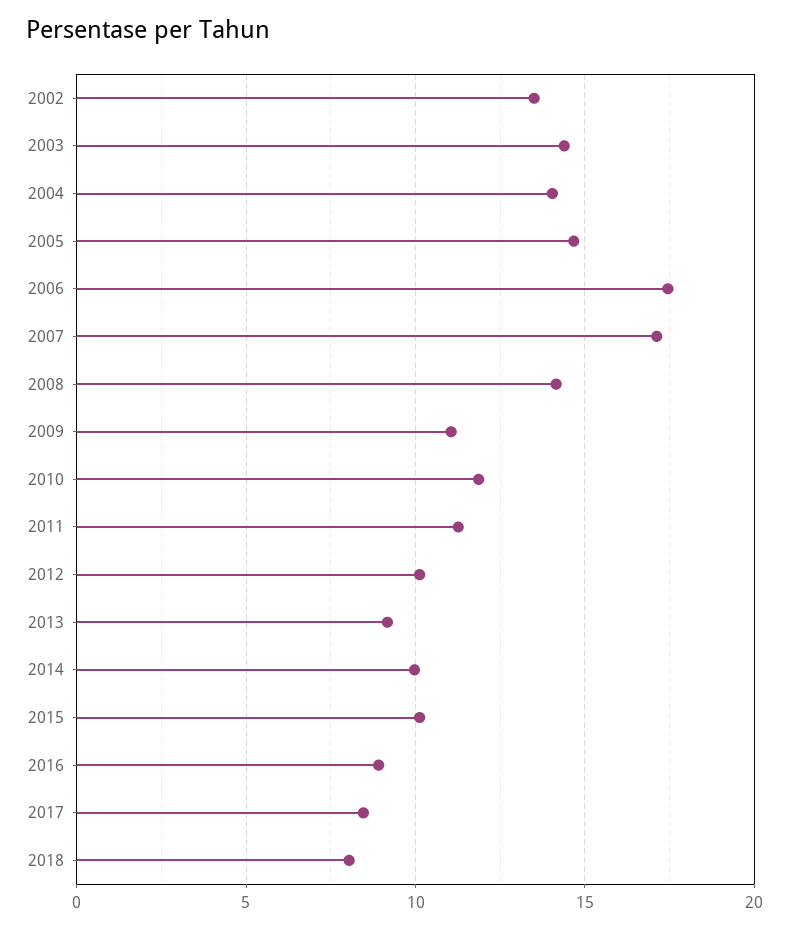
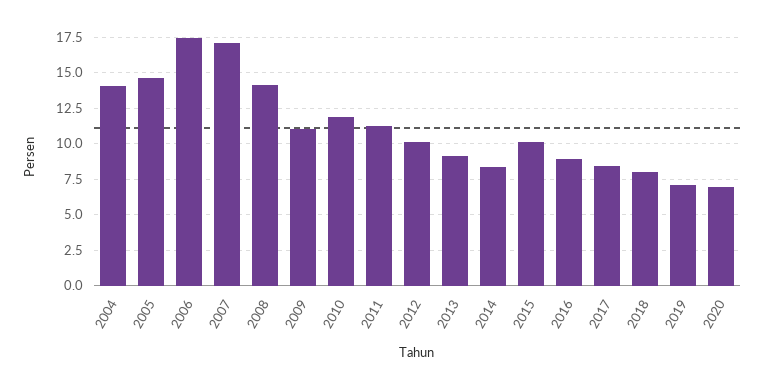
2002: 13.5 -> none
2003: 14.5 -> none
2014: 10 -> 8.5
2019: none -> 7
2020: none -> 7

